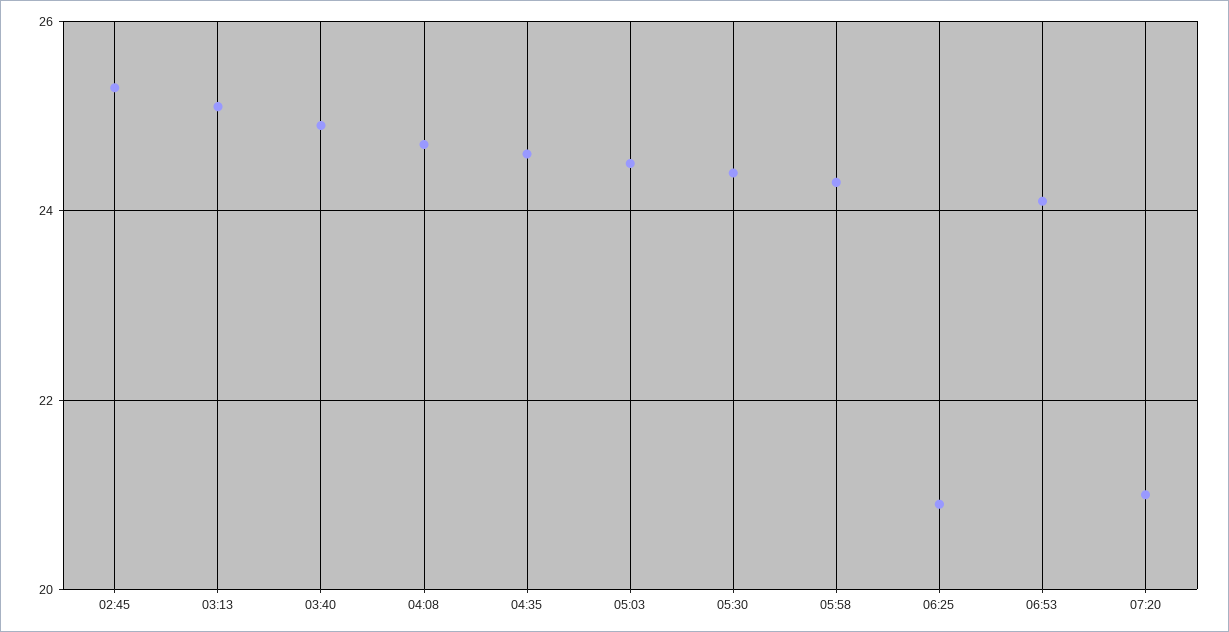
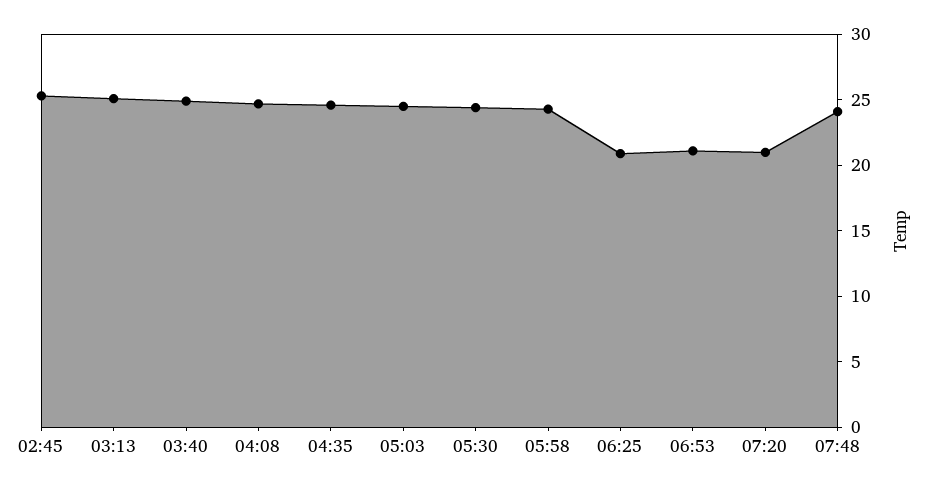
06:53: 24 -> 21
07:48: none -> 24

